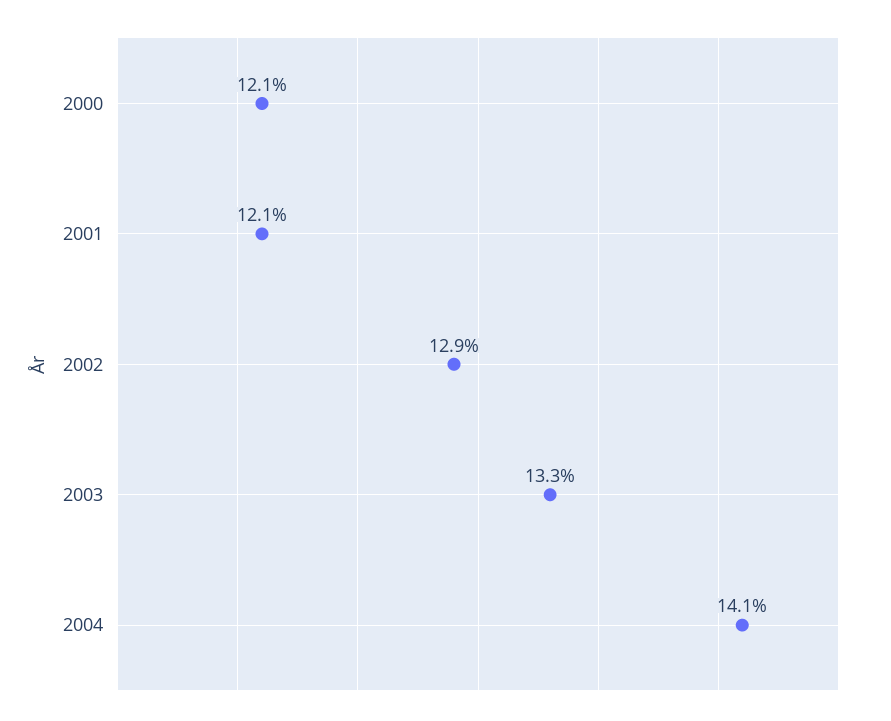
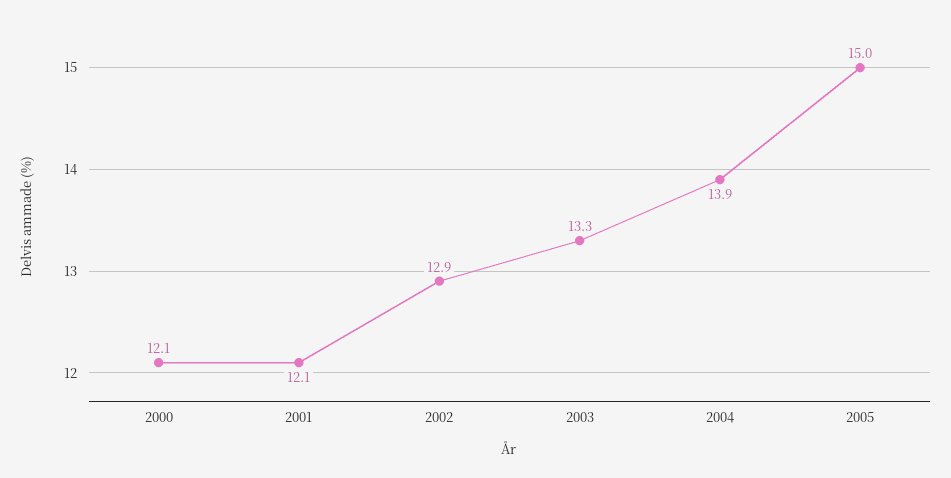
2004: 14.1 -> 13.9
2005: none -> 15

